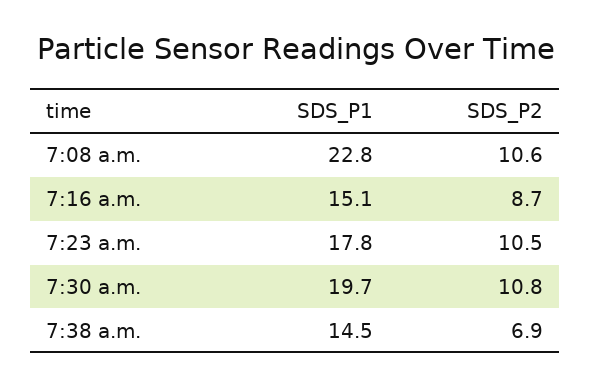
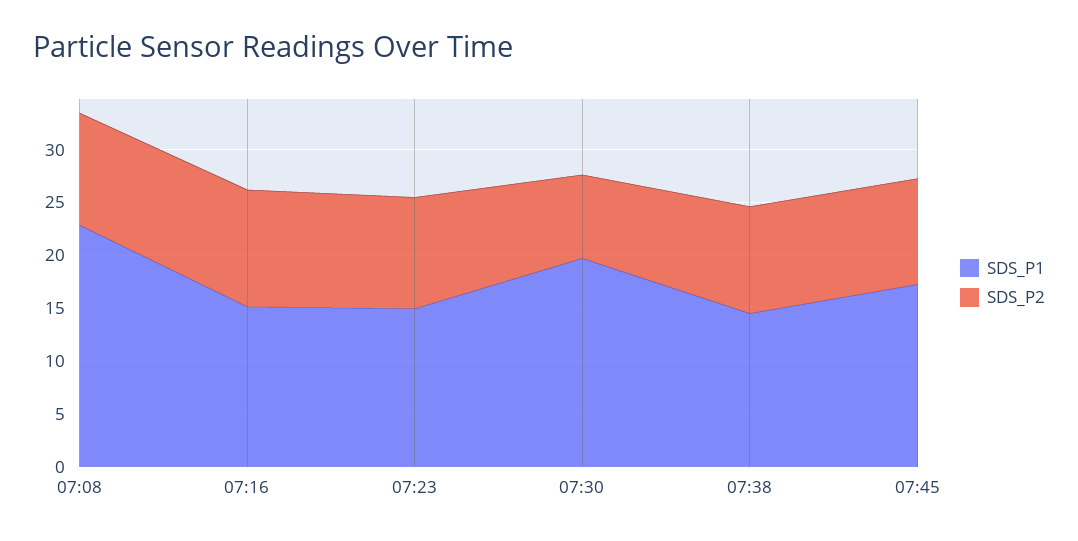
SDS_P2, 7:16 a.m.: 8.7 -> 11
SDS_P1, 7:23 a.m.: 17.8 -> 15
SDS_P2, 7:30 a.m.: 10.8 -> 8
SDS_P2, 7:38 a.m.: 6.9 -> 10
SDS_P1, 07:45: none -> 17
SDS_P2, 07:45: none -> 10

